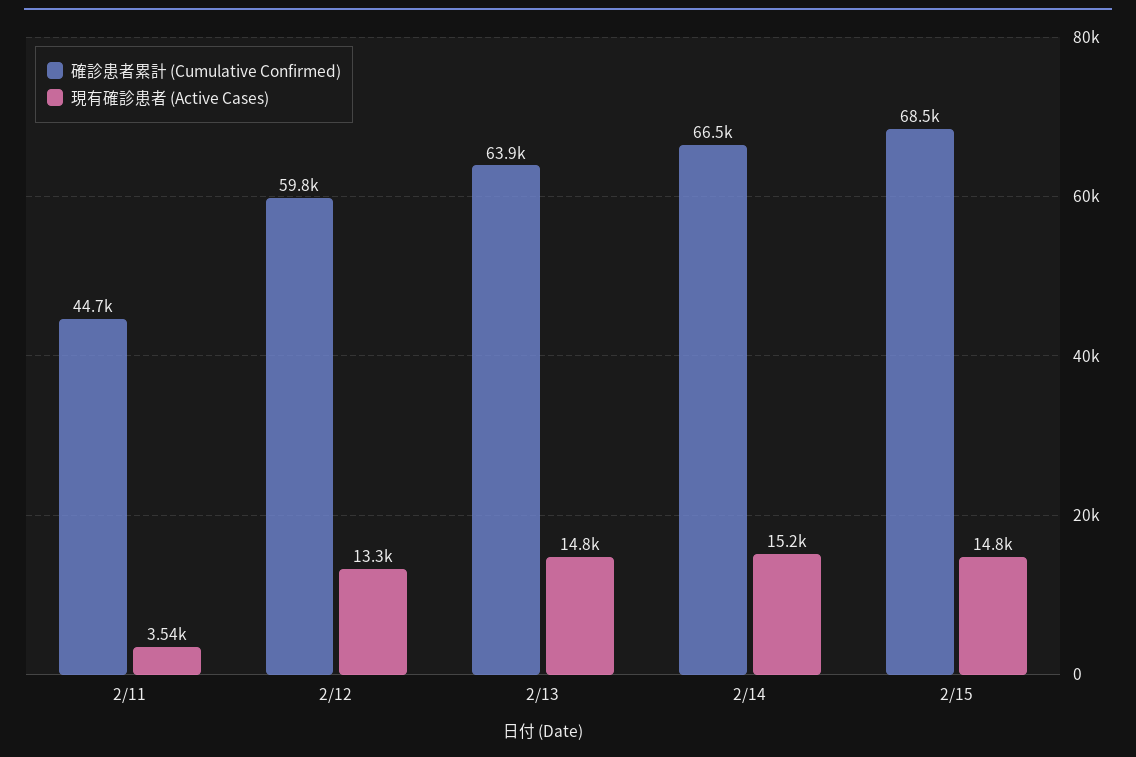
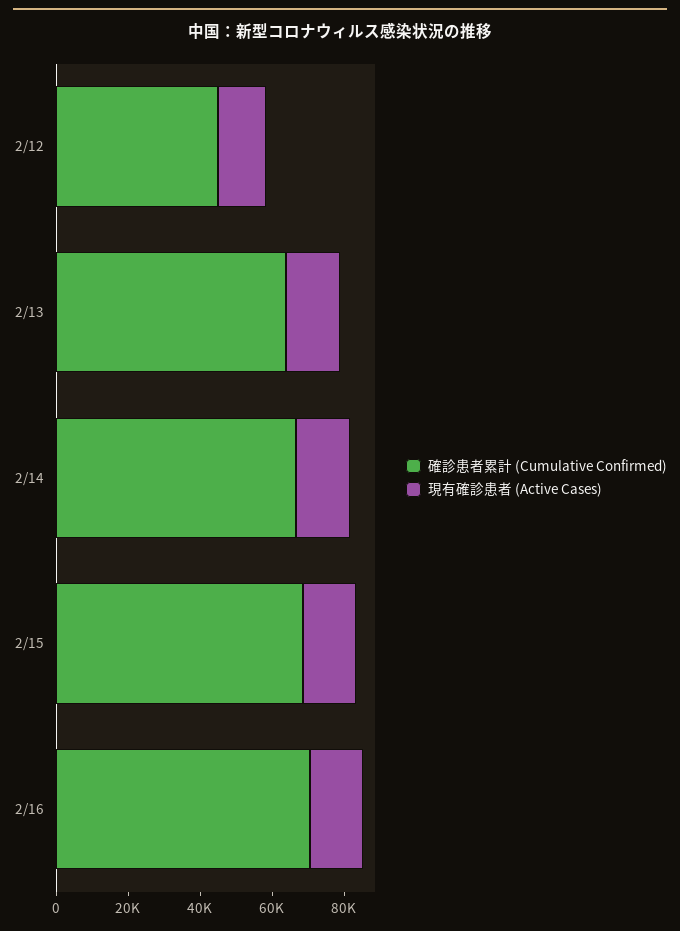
確診患者累計 (Cumulative Confirmed), 2/11: 44700 -> none
現有確診患者 (Active Cases), 2/11: 3540 -> none
確診患者累計 (Cumulative Confirmed), 2/12: 59800 -> 45000
確診患者累計 (Cumulative Confirmed), 2/16: none -> 70000
現有確診患者 (Active Cases), 2/16: none -> 15000

